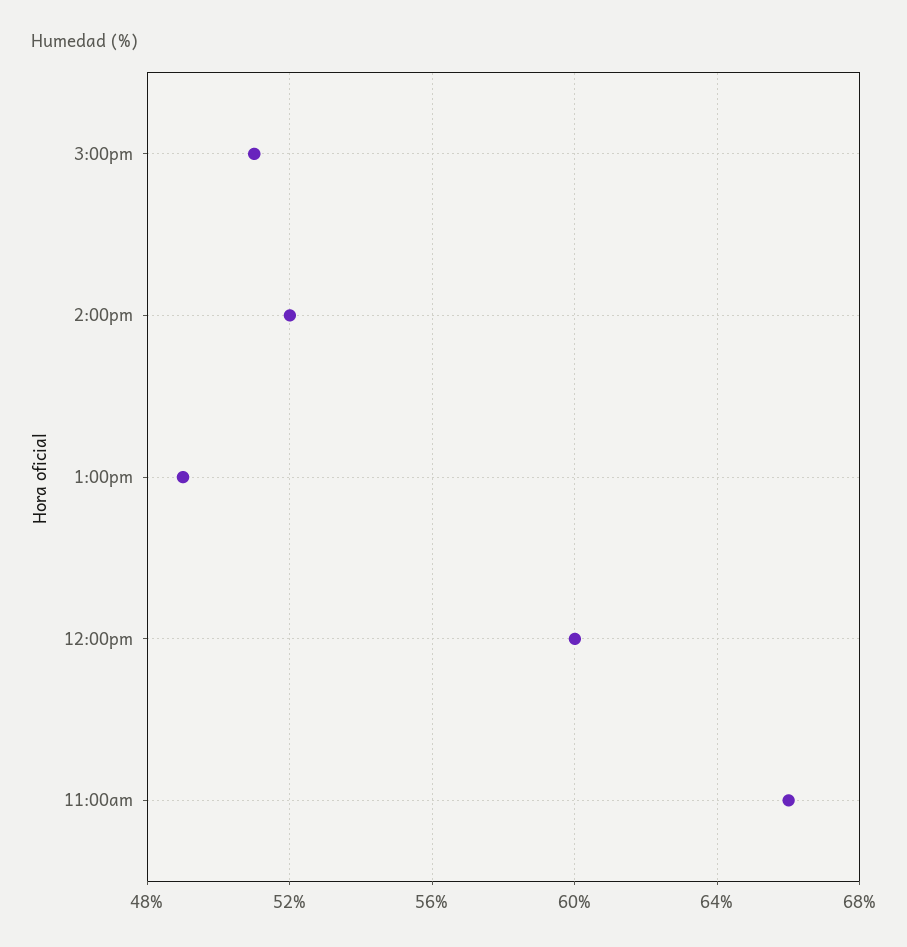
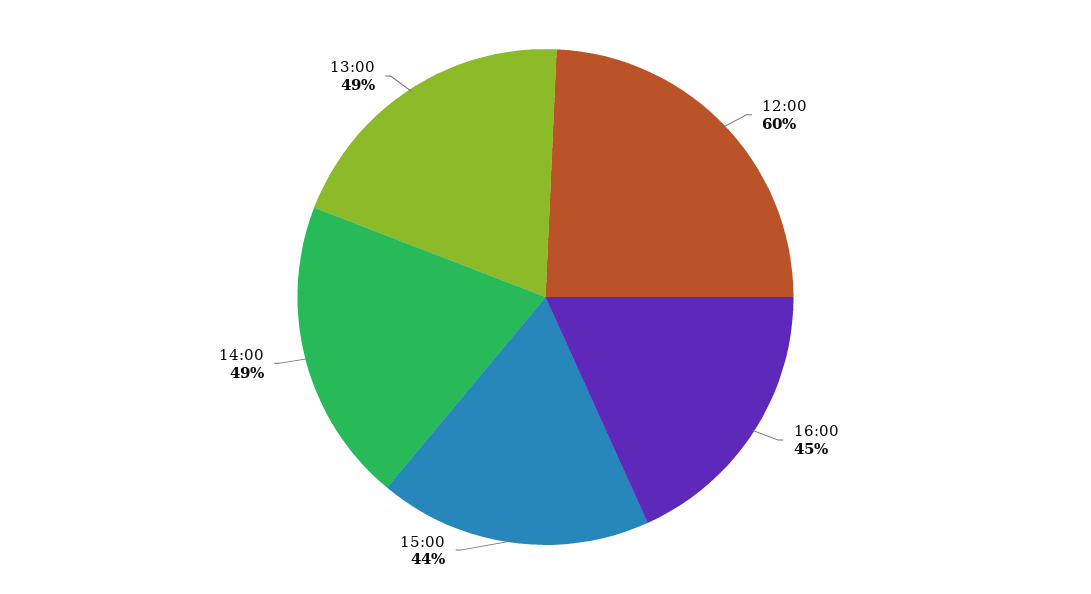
3:00pm: 51 -> 44
2:00pm: 52 -> 49
11:00am: 66 -> none
16:00: none -> 45

